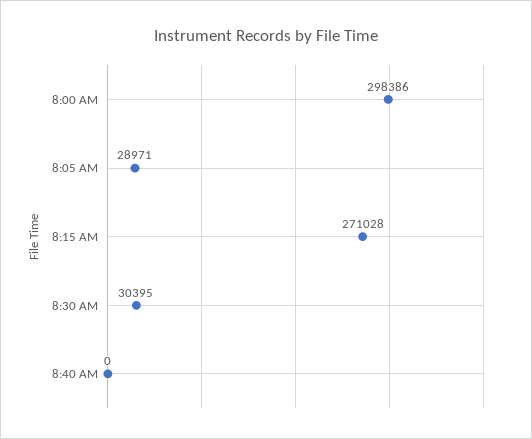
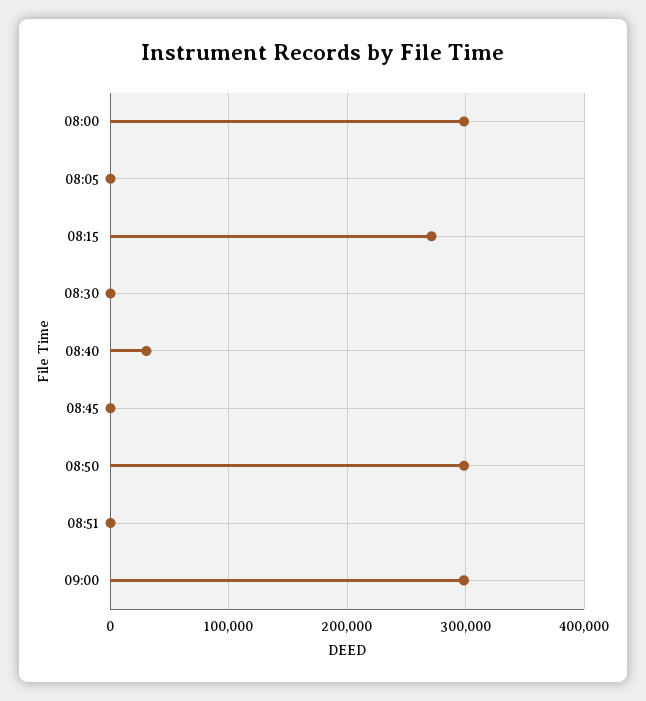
8:05 AM: 28971 -> 0
8:30 AM: 30395 -> 0
8:40 AM: 0 -> 30000
08:45: none -> 0
08:50: none -> 300000
08:51: none -> 0
09:00: none -> 300000

